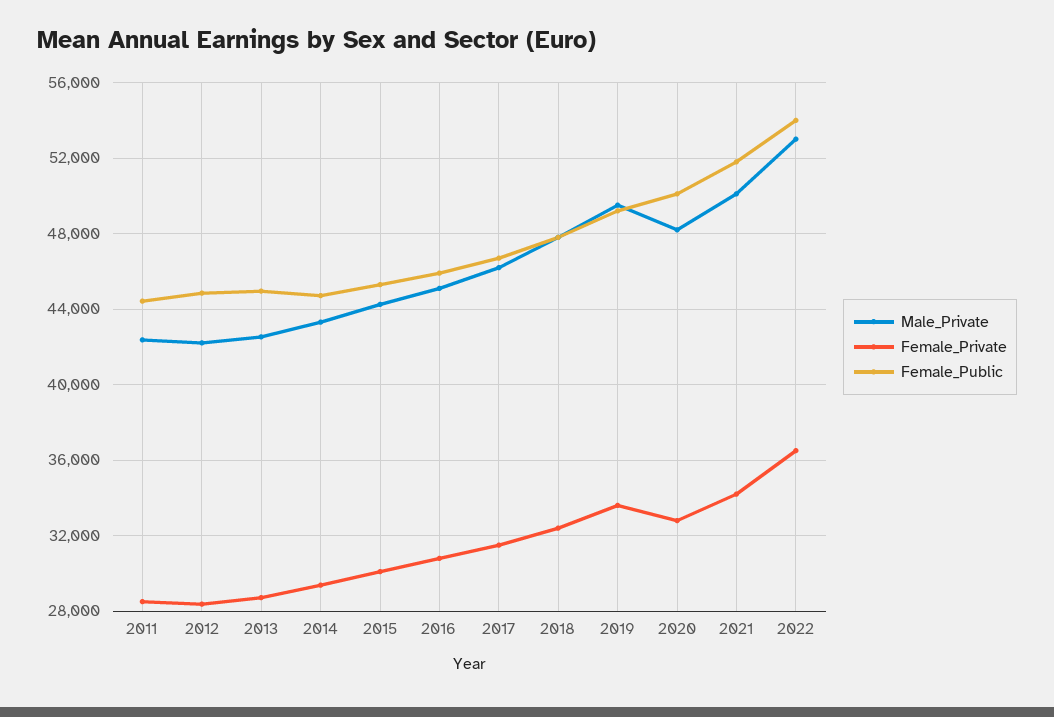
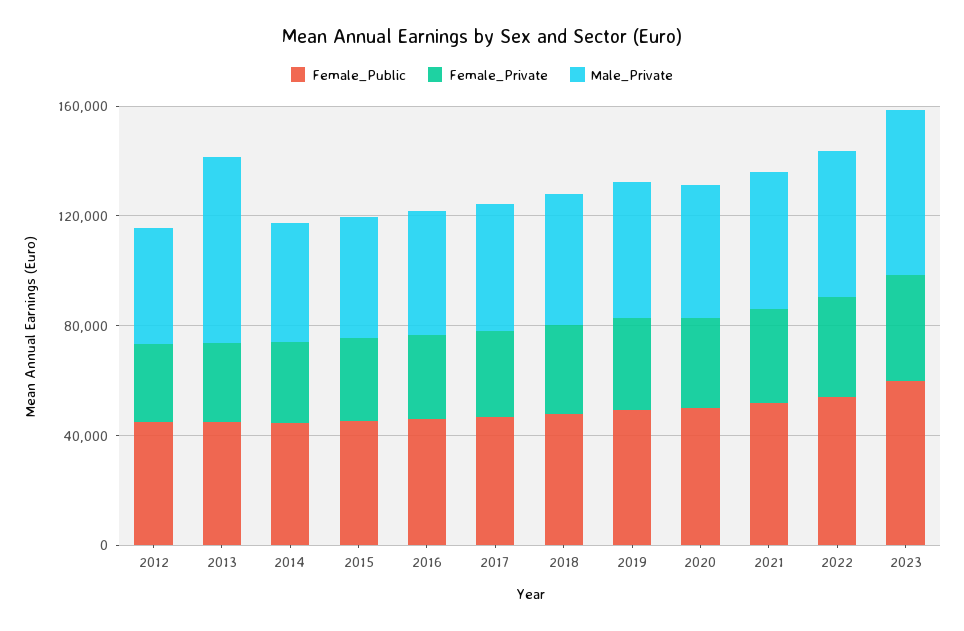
Male_Private, 2011: 42500 -> none
Female_Private, 2011: 28500 -> none
Female_Public, 2011: 44500 -> none
Male_Private, 2013: 42500 -> 70000
Female_Public, 2023: none -> 60000
Female_Private, 2023: none -> 40000
Male_Private, 2023: none -> 60000

